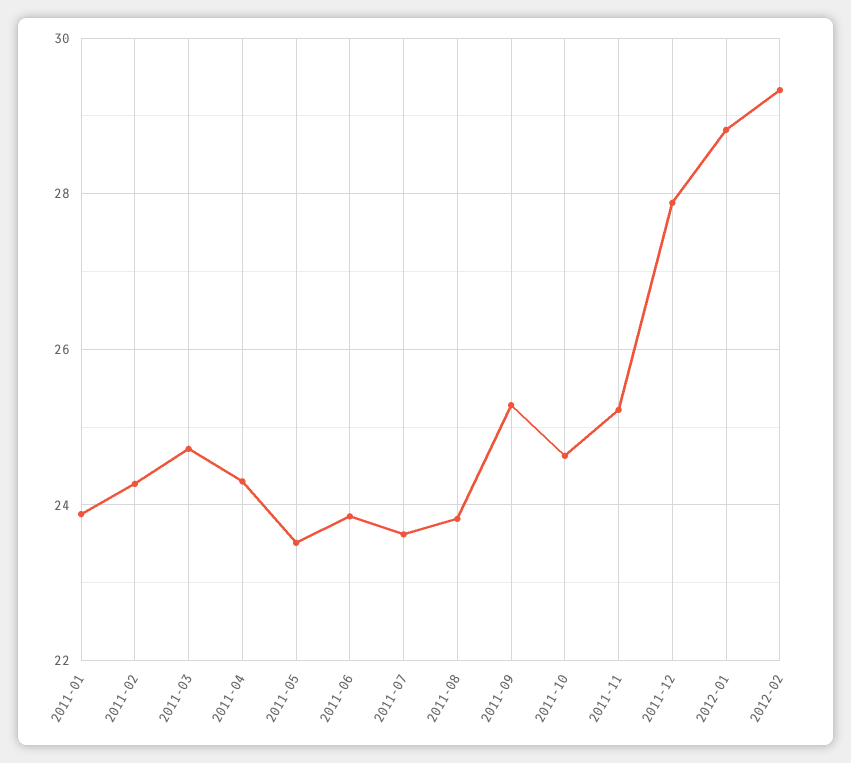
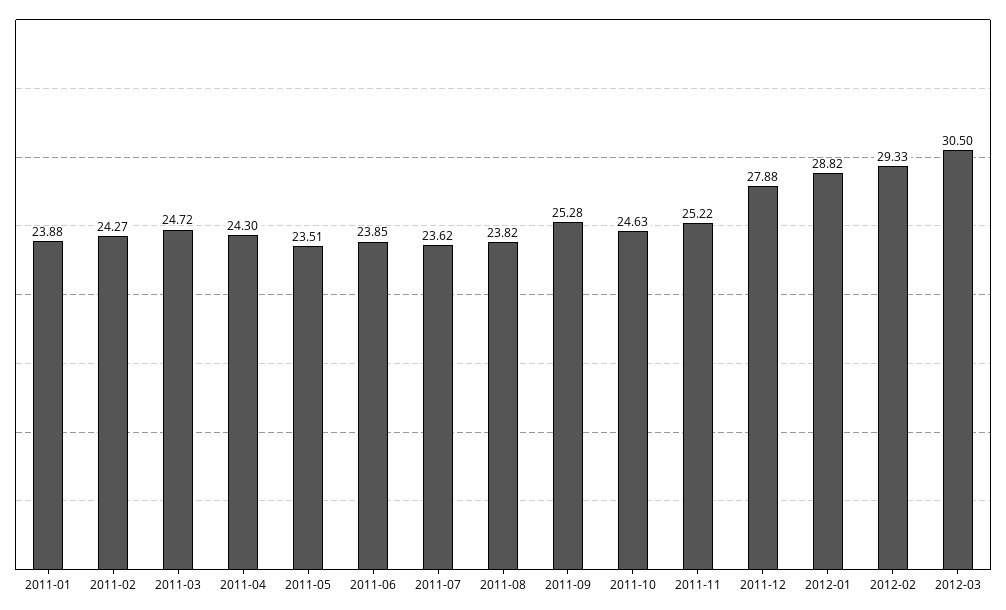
2012-03: none -> 30.5

